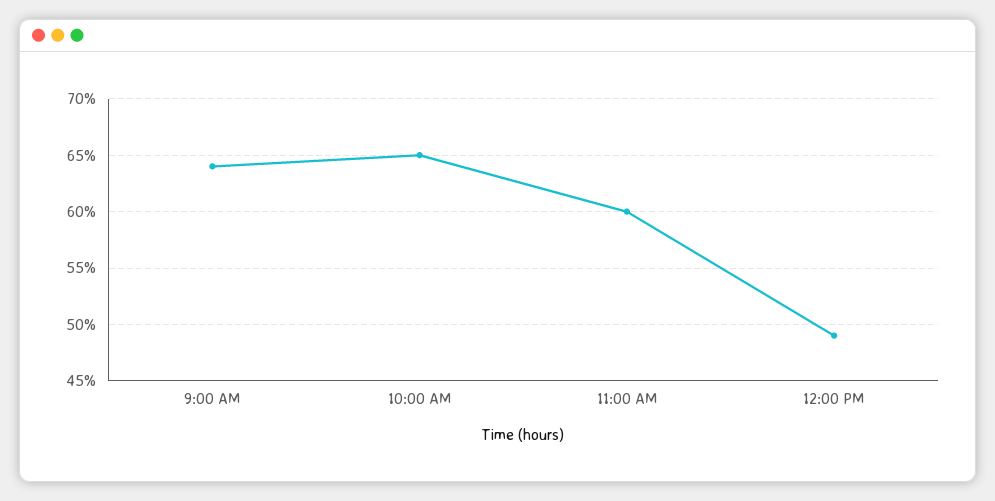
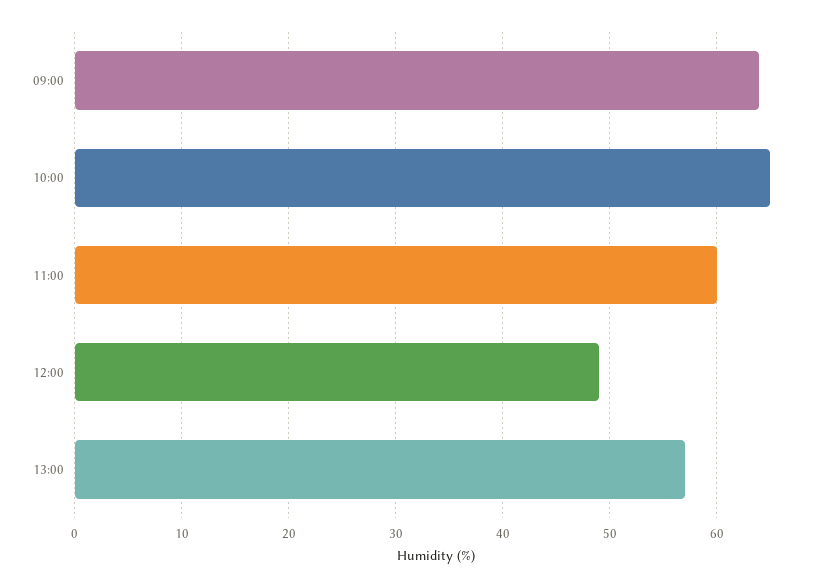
13:00: none -> 57

